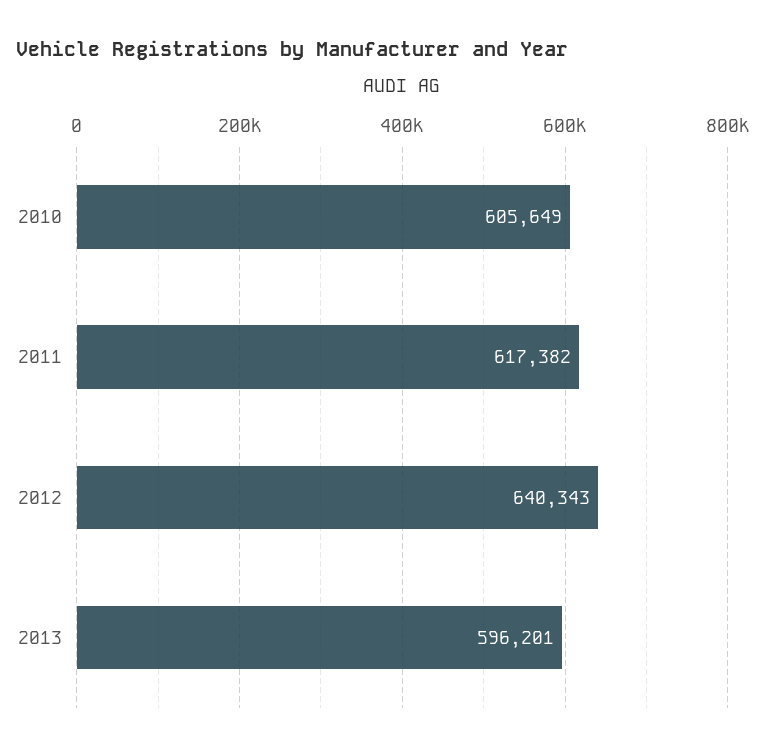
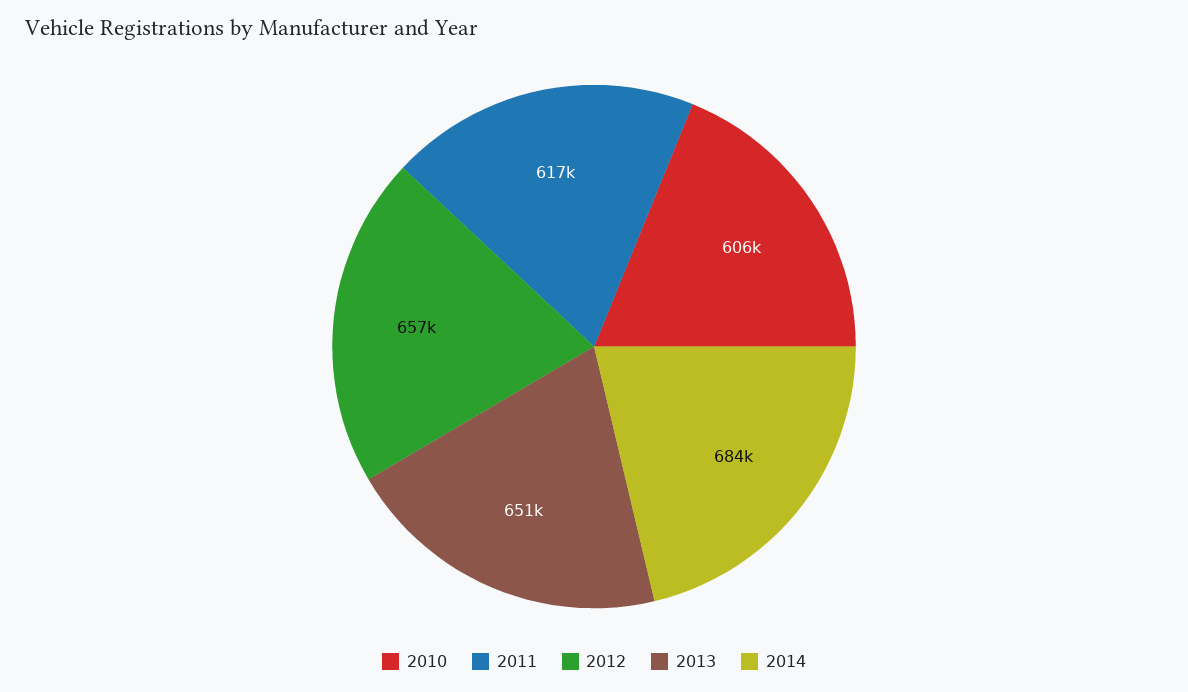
2012: 640343 -> 657000
2013: 596201 -> 651000
2014: none -> 684000

